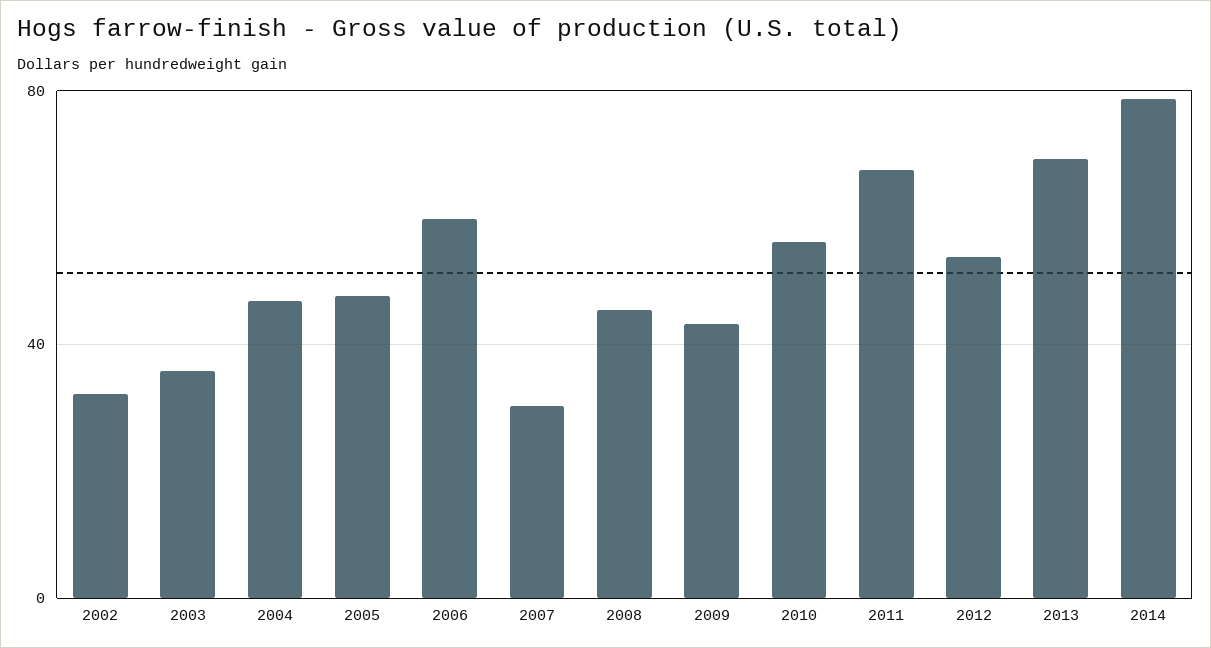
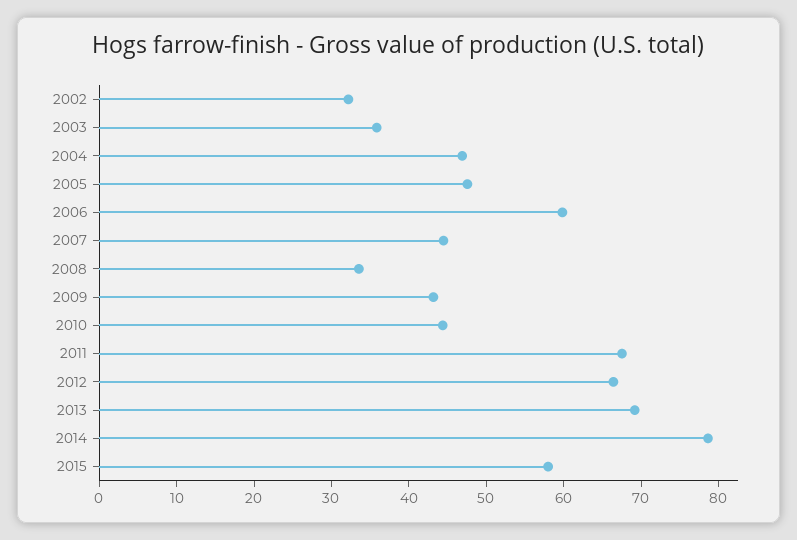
2007: 30 -> 44
2008: 45 -> 34
2010: 55 -> 44
2012: 55 -> 66
2015: none -> 58

